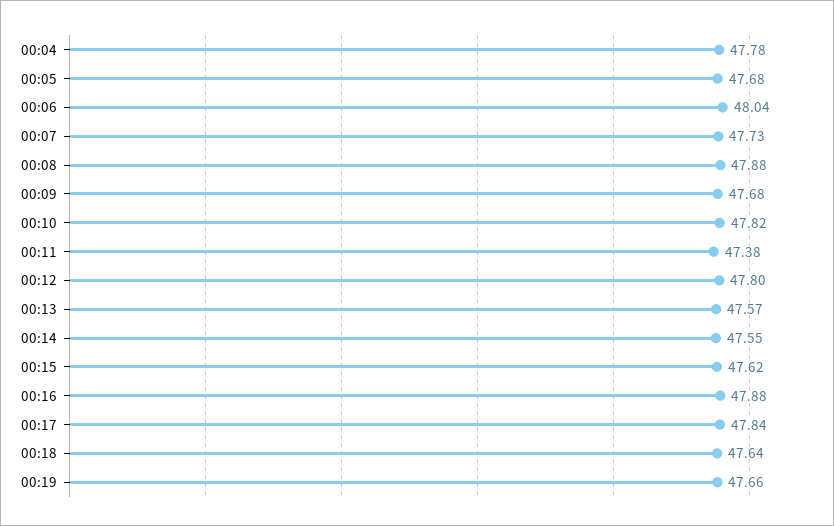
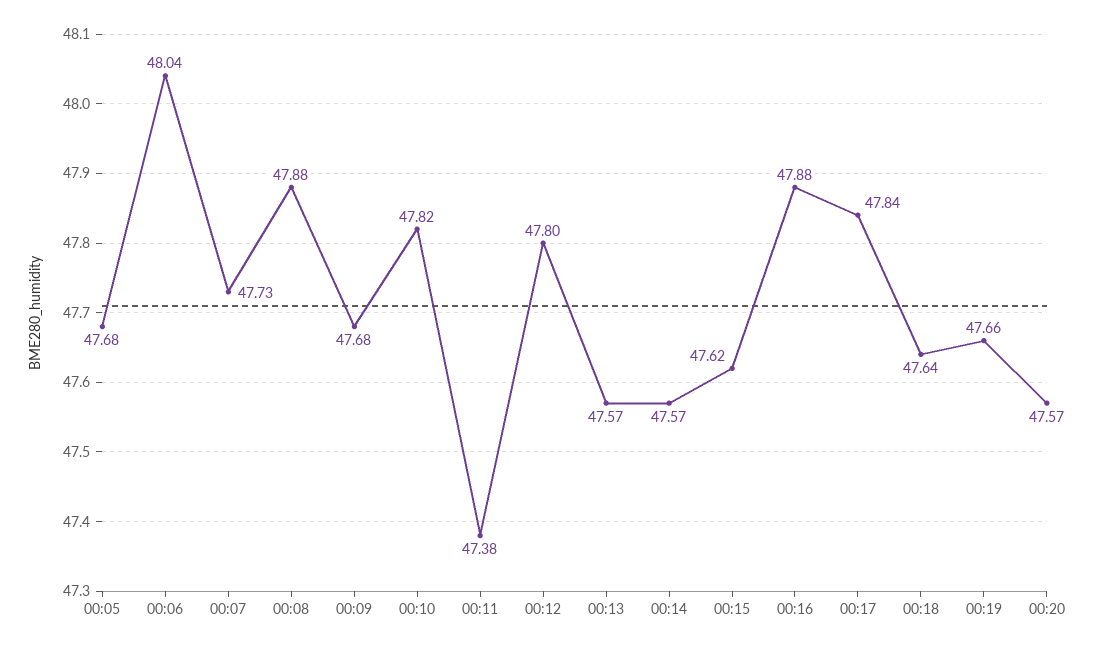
00:04: 47.78 -> none
00:14: 47.55 -> 47.57
00:20: none -> 47.57

